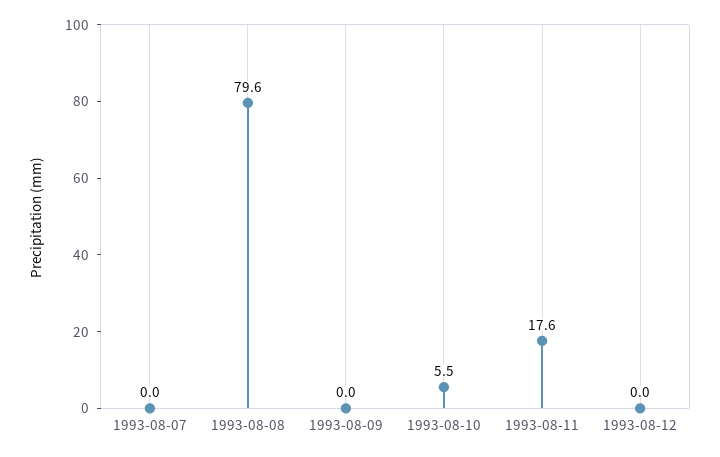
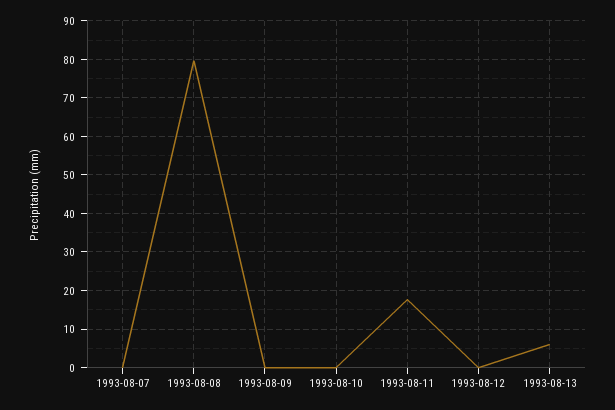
1993-08-10: 5.5 -> 0
1993-08-13: none -> 6

